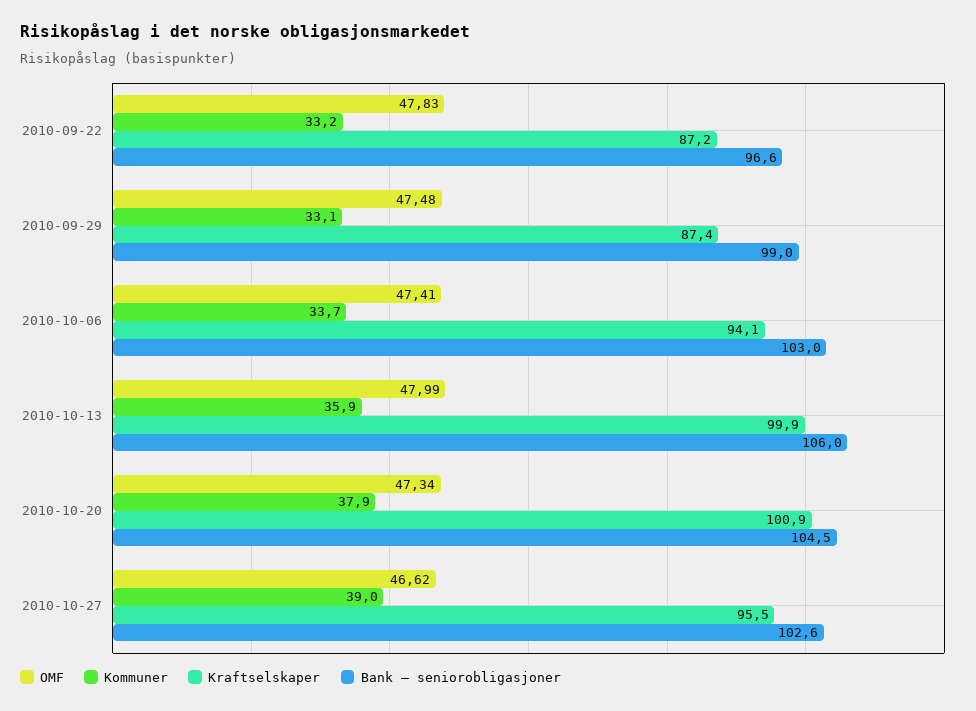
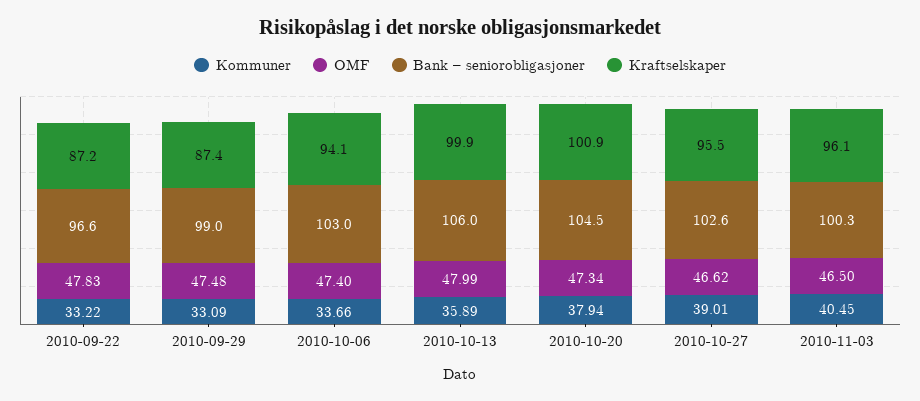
OMF, 2010-10-06: 47.41 -> 47.4
Kommuner, 2010-11-03: none -> 40.45
OMF, 2010-11-03: none -> 46.5
Bank – seniorobligasjoner, 2010-11-03: none -> 100.3
Kraftselskaper, 2010-11-03: none -> 96.1

